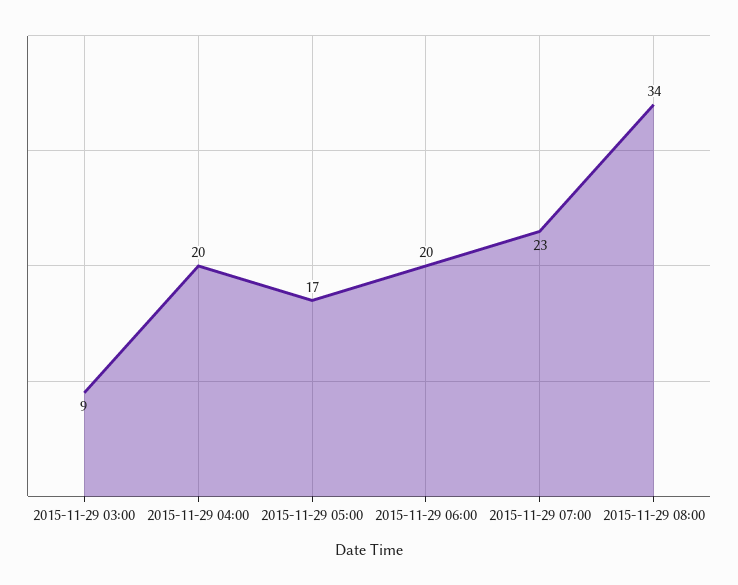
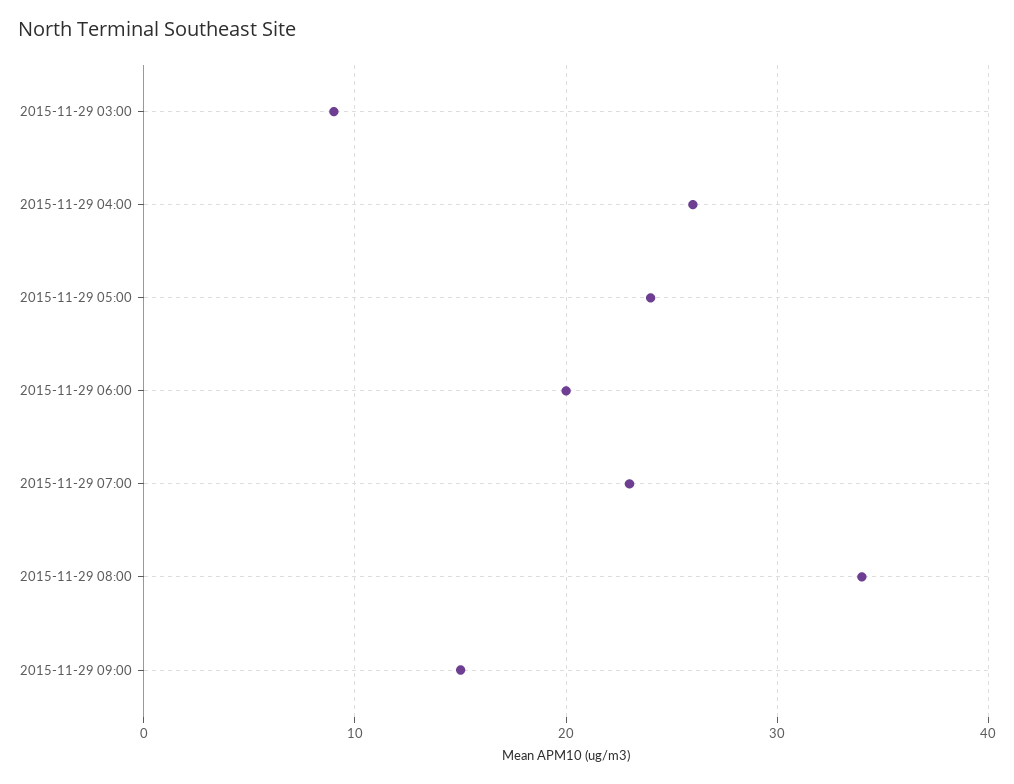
2015-11-29 04:00: 20 -> 26
2015-11-29 05:00: 17 -> 24
2015-11-29 09:00: none -> 15

